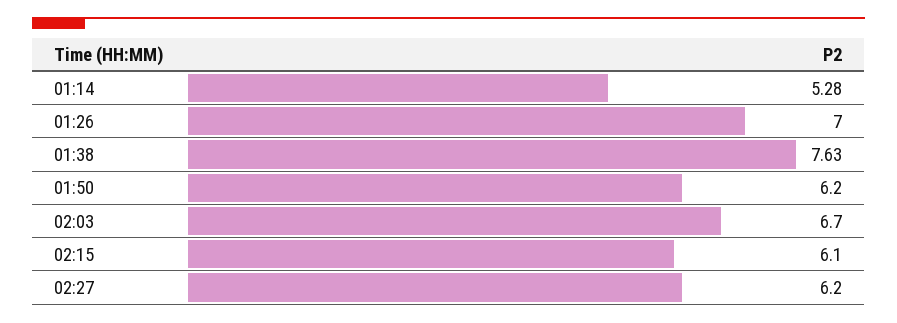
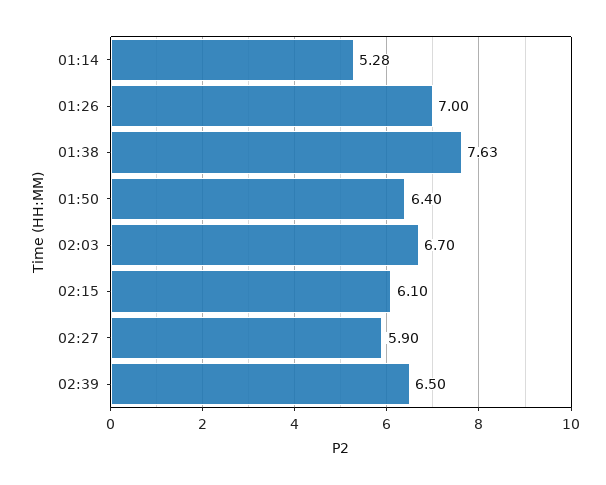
01:50: 6.2 -> 6.4
02:27: 6.2 -> 5.9
02:39: none -> 6.5

